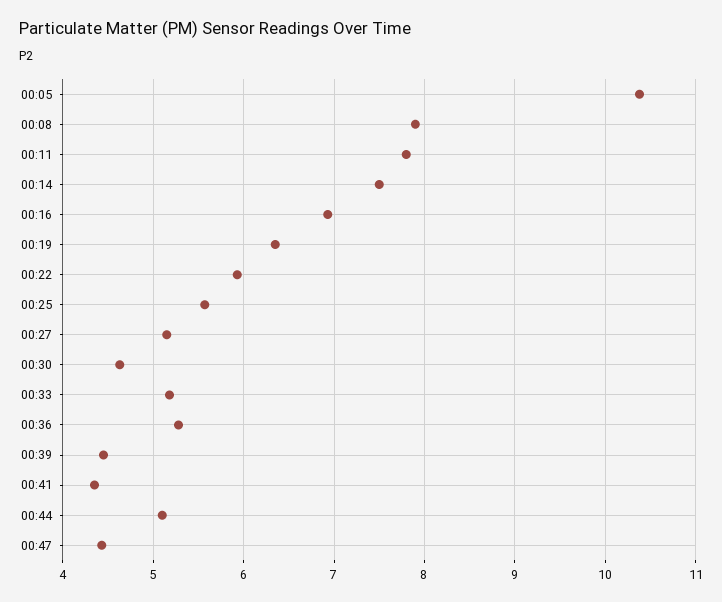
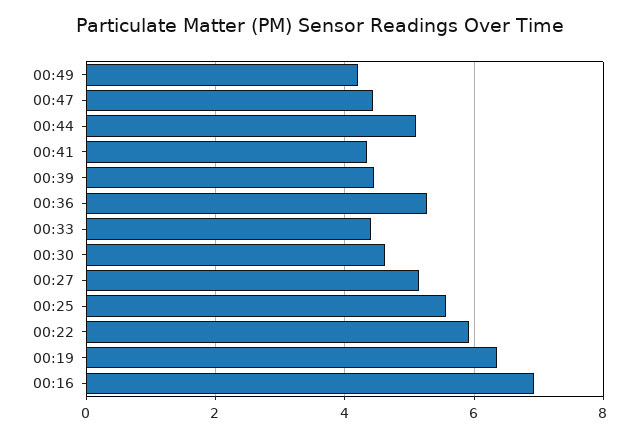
00:05: 10.4 -> none
00:08: 7.9 -> none
00:11: 7.8 -> none
00:14: 7.5 -> none
00:33: 5.2 -> 4.4
00:49: none -> 4.2

